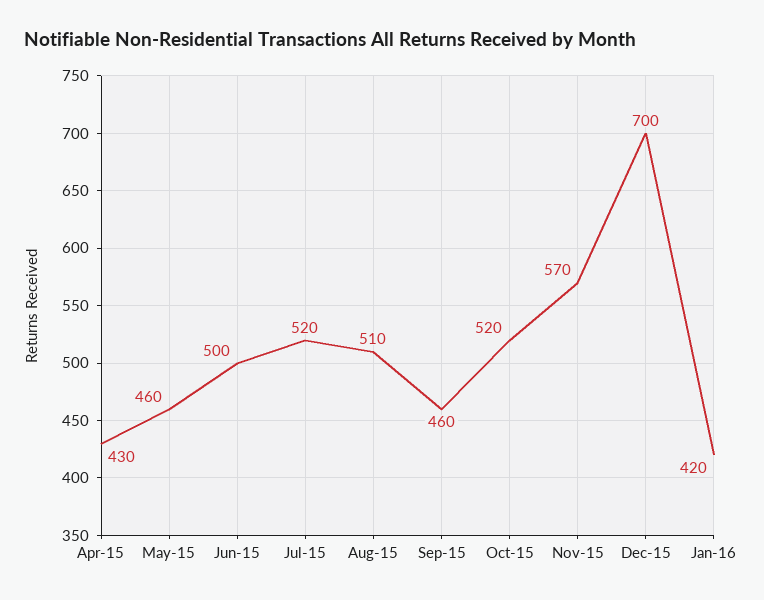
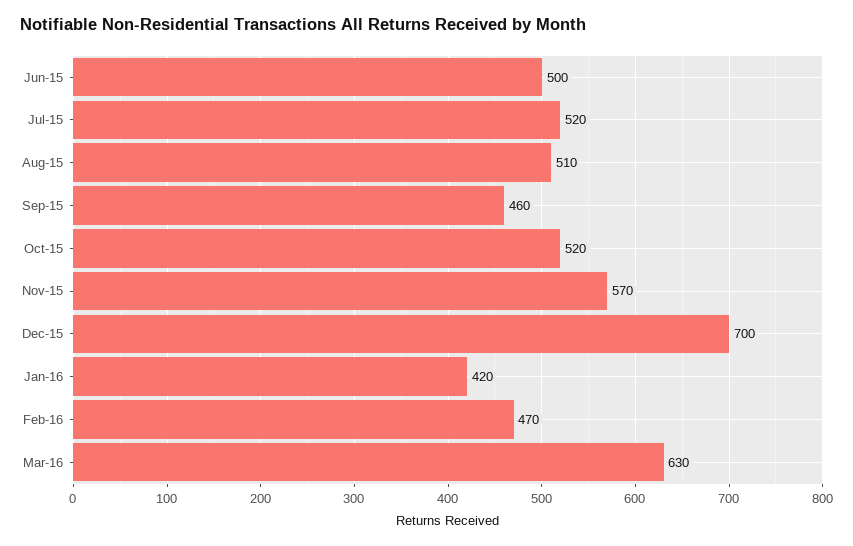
Apr-15: 430 -> none
May-15: 460 -> none
Feb-16: none -> 470
Mar-16: none -> 630

